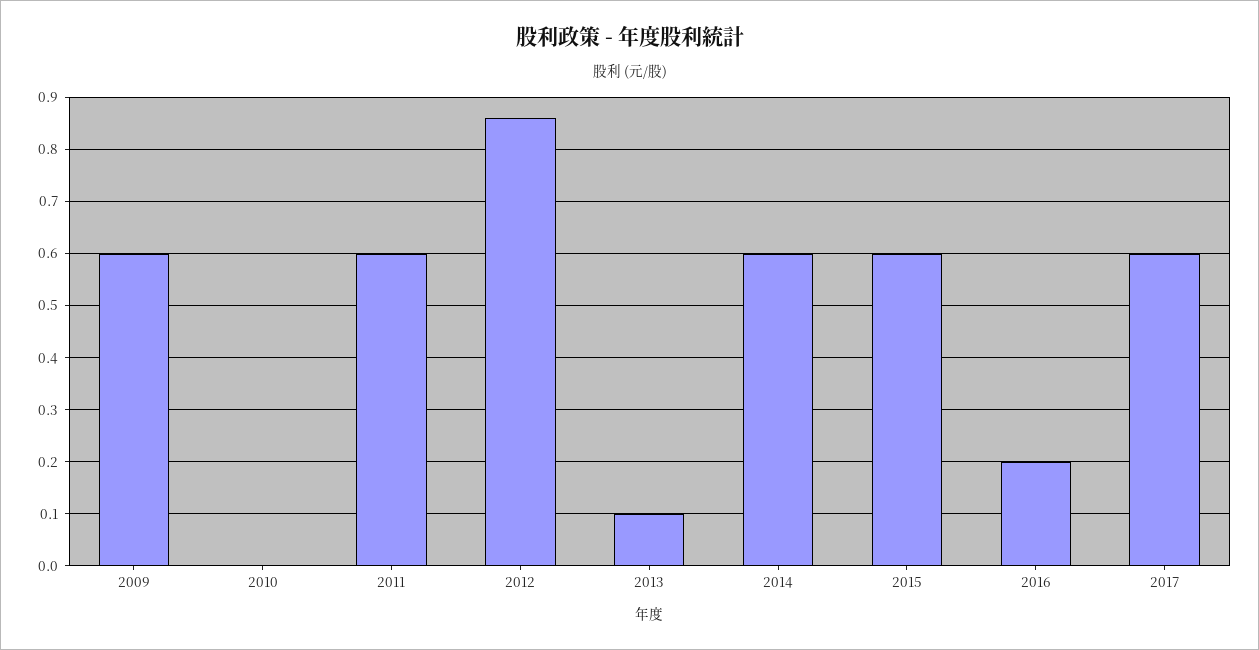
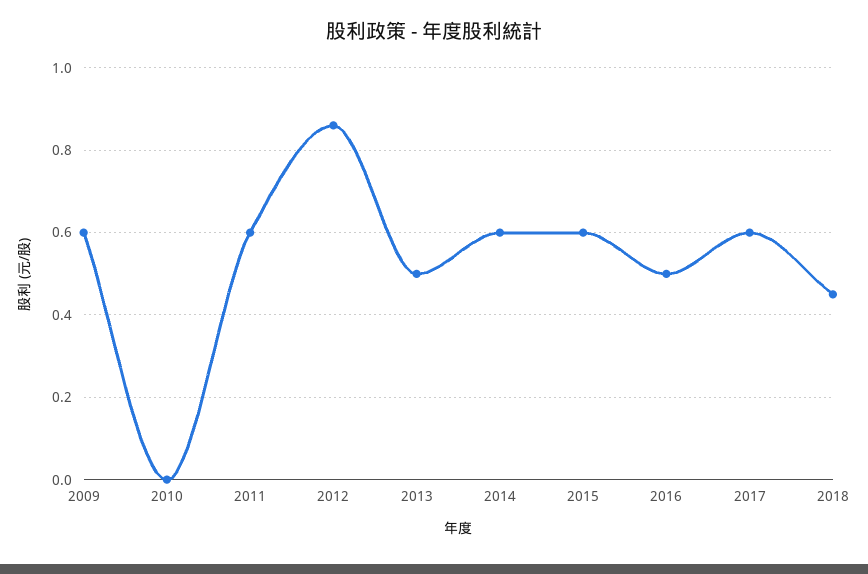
2013: 0.1 -> 0.5
2016: 0.2 -> 0.5
2018: none -> 0.45

